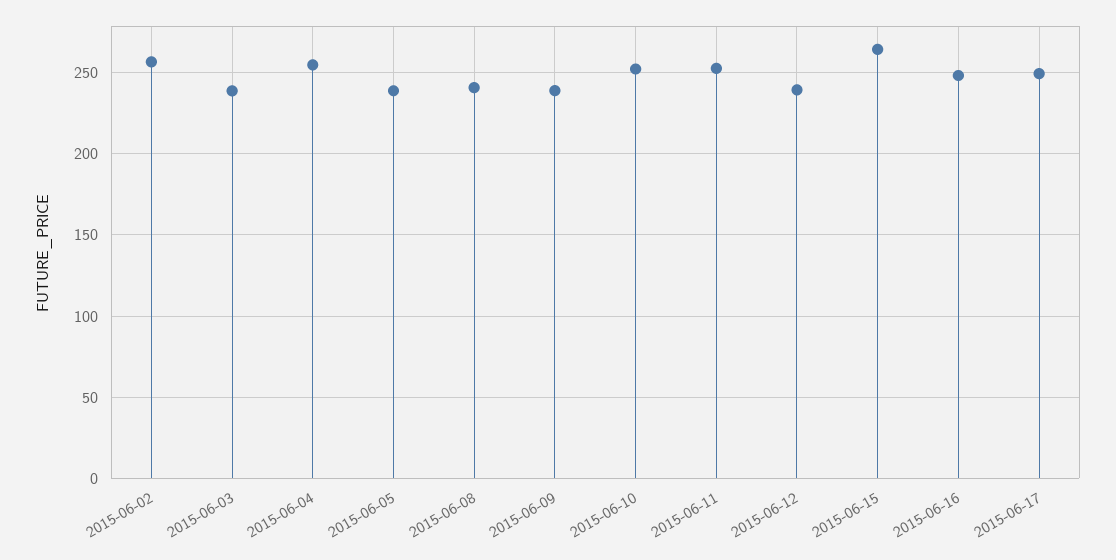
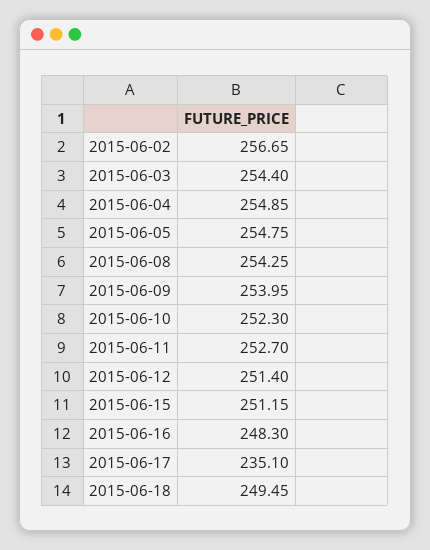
2015-06-03: 240 -> 254.4
2015-06-05: 240 -> 254.75
2015-06-08: 240 -> 254.25
2015-06-09: 240 -> 253.95
2015-06-12: 240 -> 251.4
2015-06-15: 265 -> 251.15
2015-06-17: 250 -> 235.1
2015-06-18: none -> 249.45

